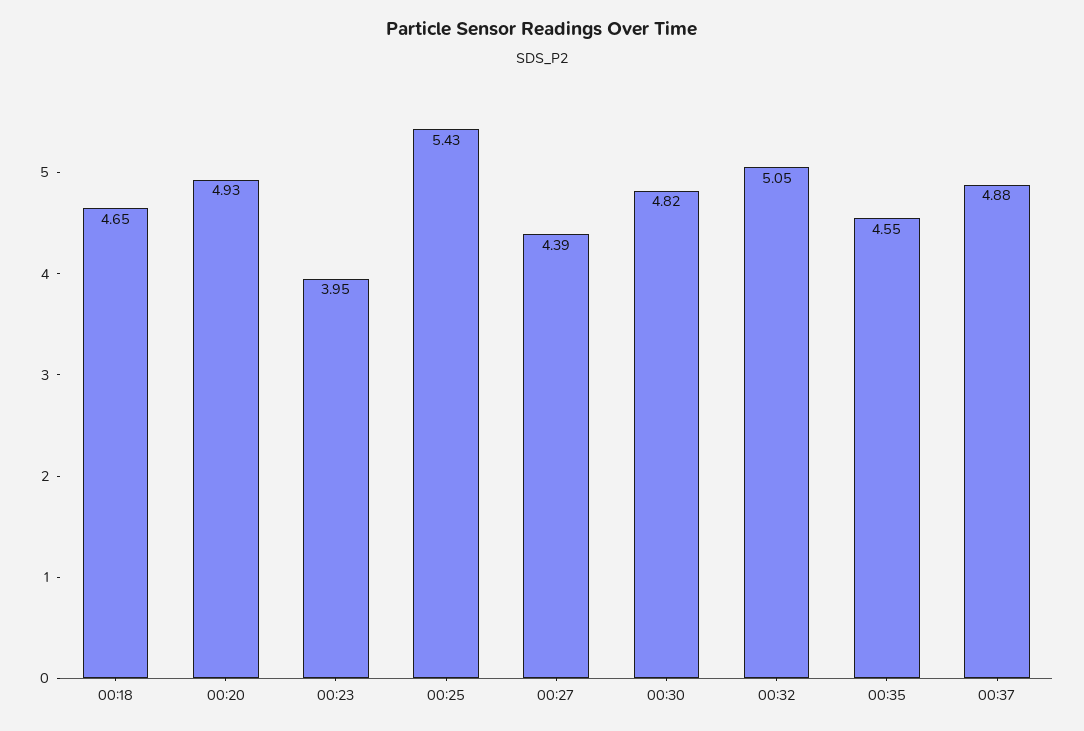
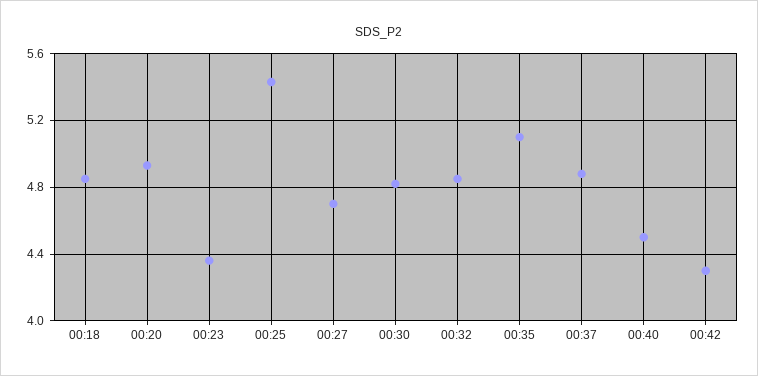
00:18: 4.65 -> 4.85
00:23: 3.95 -> 4.35
00:27: 4.39 -> 4.7
00:32: 5.05 -> 4.85
00:35: 4.55 -> 5.1
00:40: none -> 4.5
00:42: none -> 4.3

